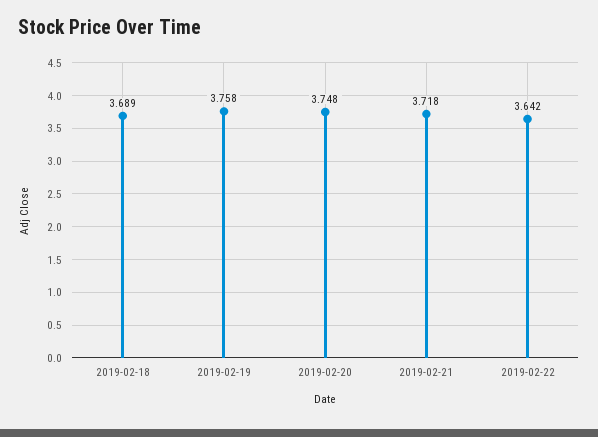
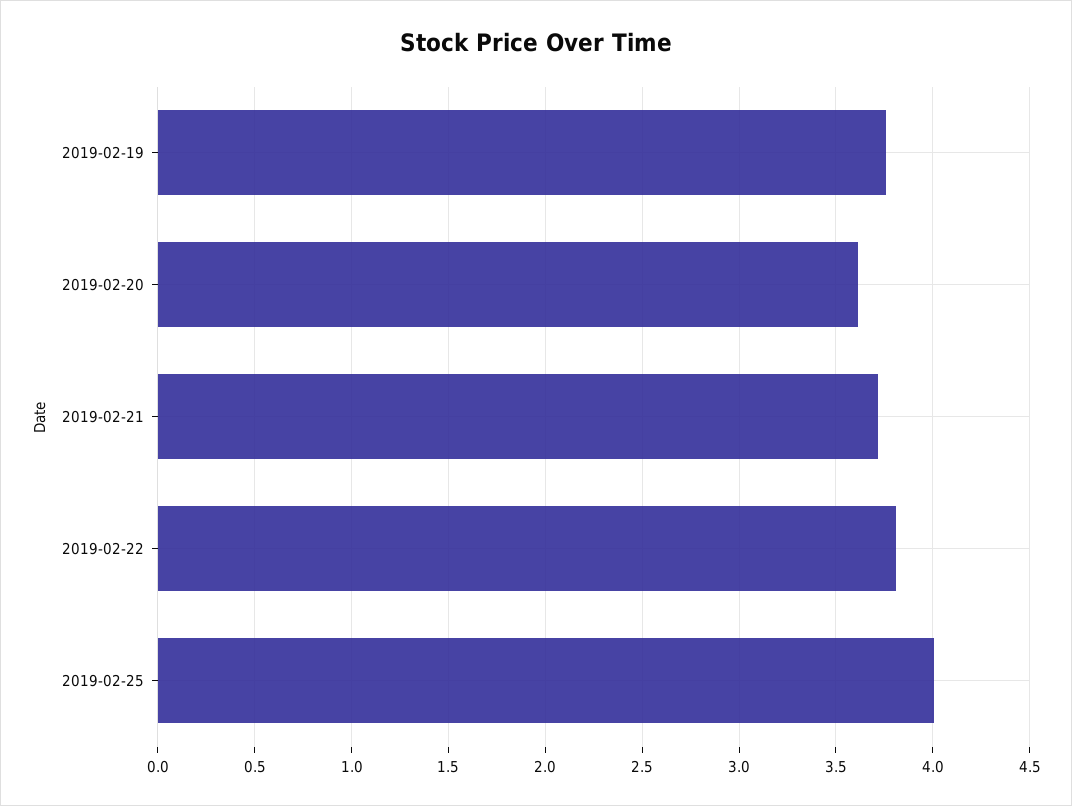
2019-02-18: 3.689 -> none
2019-02-20: 3.748 -> 3.6
2019-02-22: 3.642 -> 3.8
2019-02-25: none -> 4

